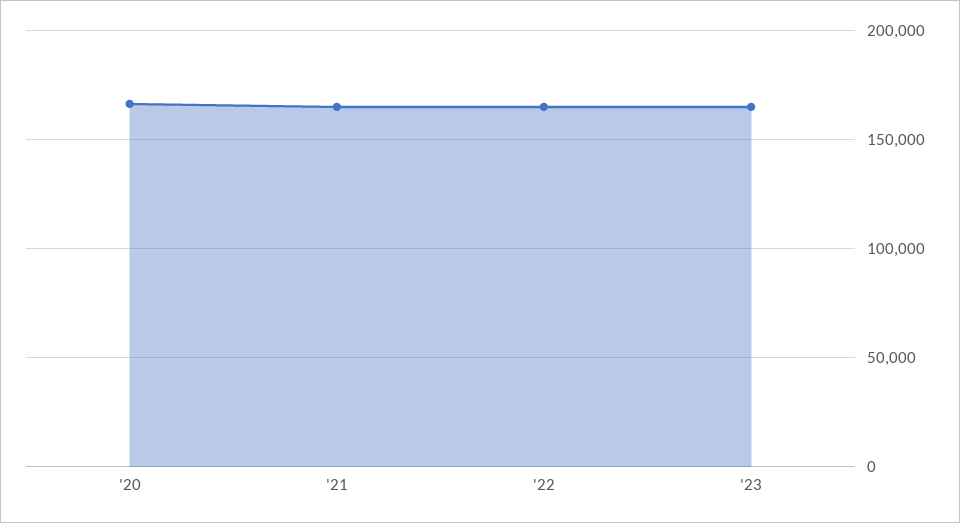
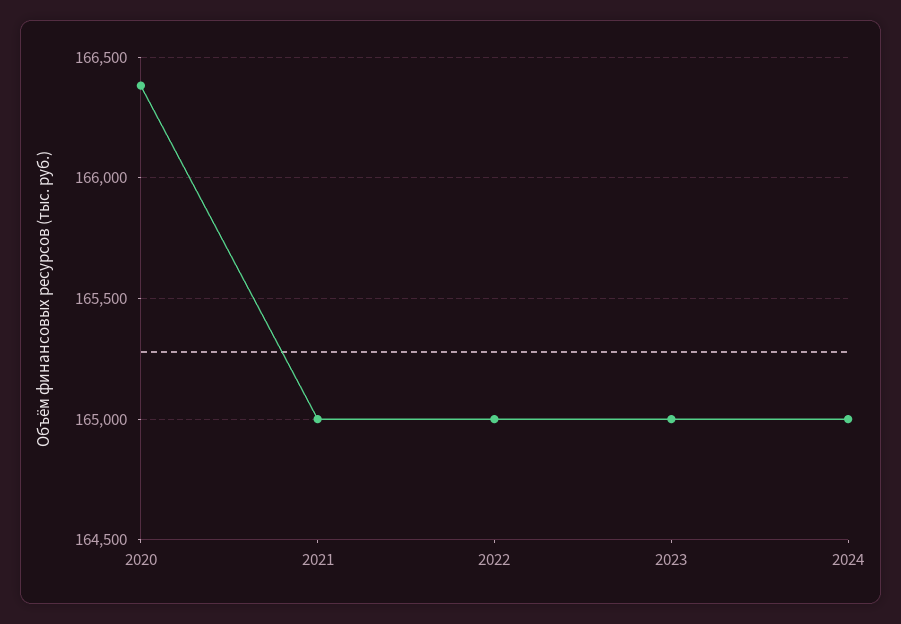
2024: none -> 165000

